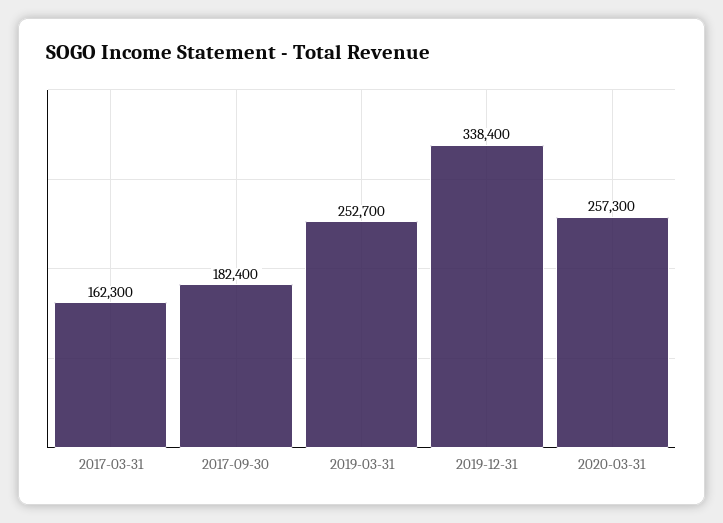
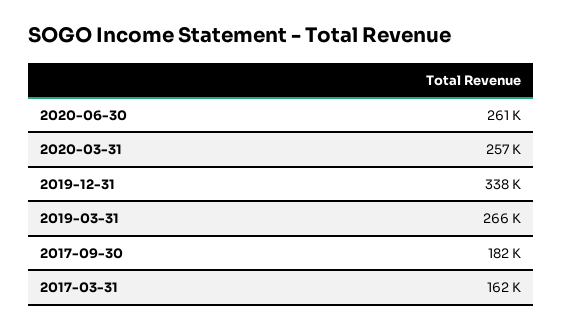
2019-03-31: 252700 -> 266000
2020-06-30: none -> 261000

